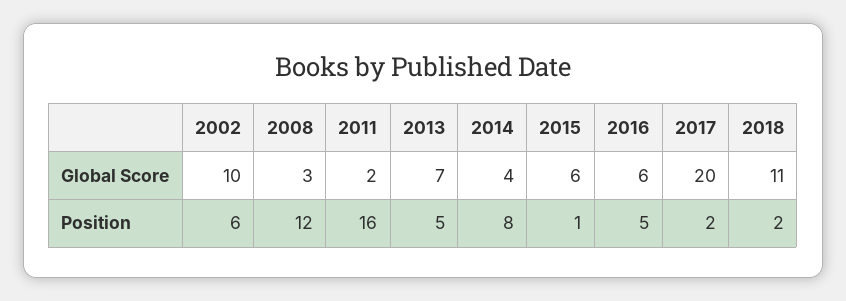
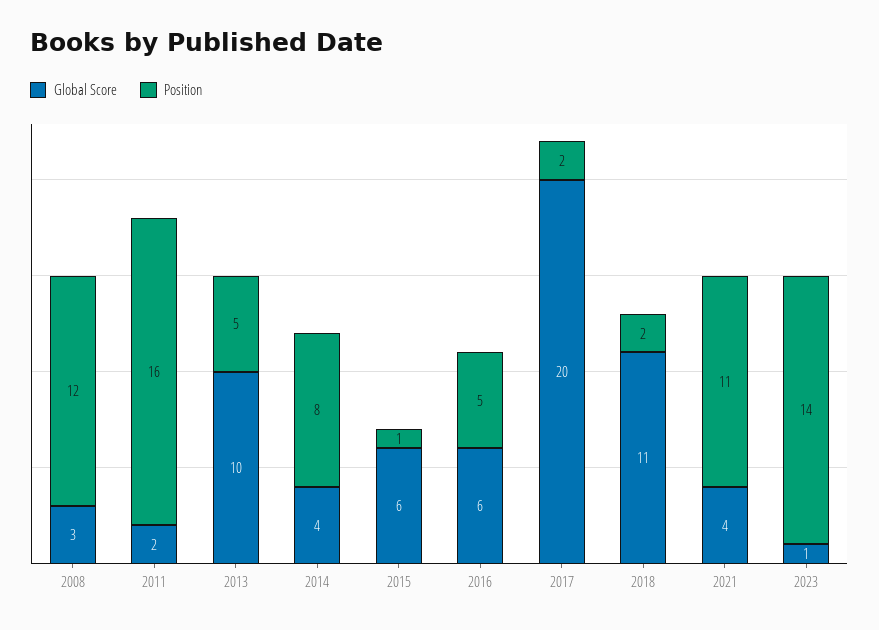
Global Score, 2002: 10 -> none
Global Score, 2013: 7 -> 10
Position, 2002: 6 -> none
Global Score, 2021: none -> 4
Position, 2021: none -> 11
Global Score, 2023: none -> 1
Position, 2023: none -> 14

